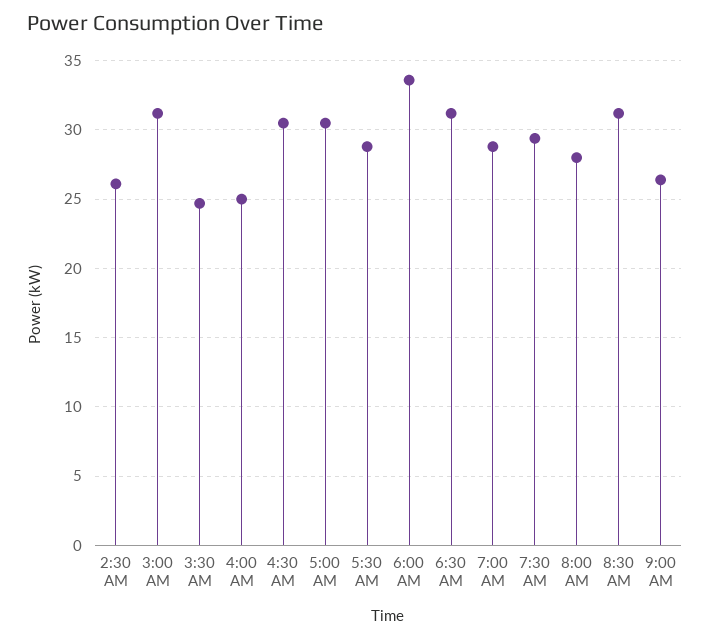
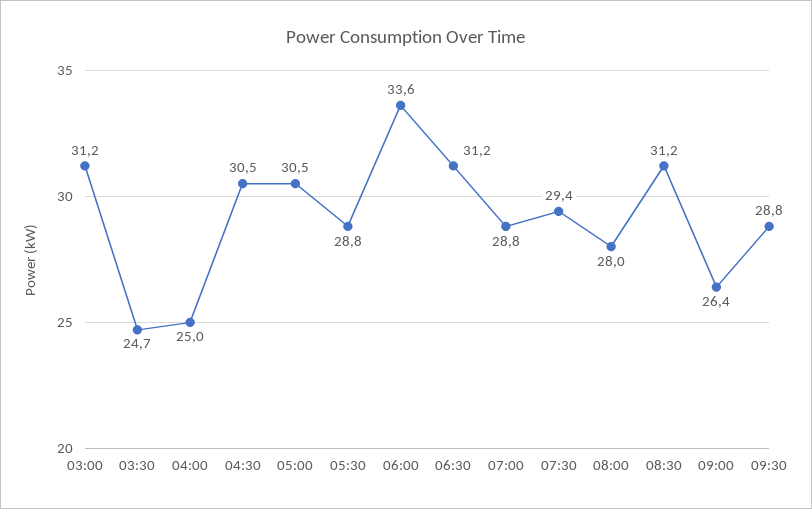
2:30 AM: 26 -> none
09:30: none -> 28.8

